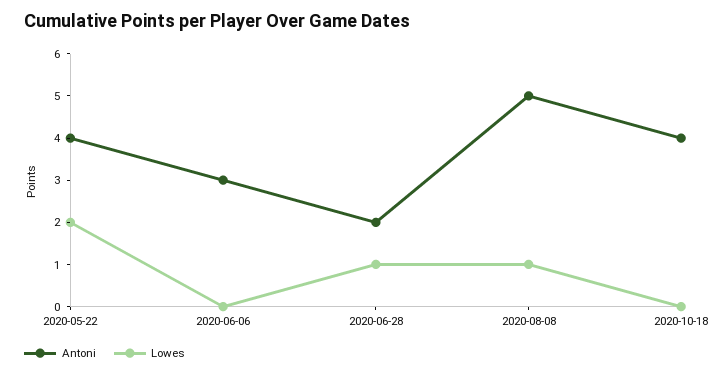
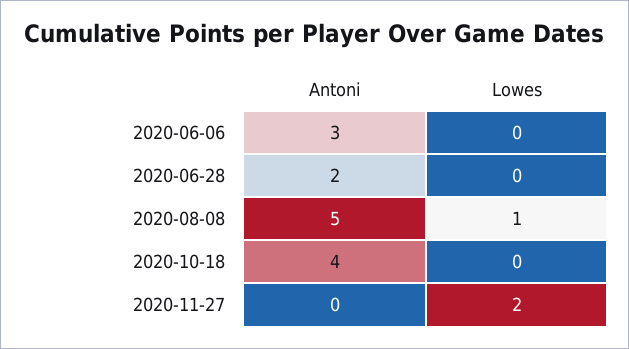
Antoni, 2020-05-22: 4 -> none
Lowes, 2020-05-22: 2 -> none
Lowes, 2020-06-28: 1 -> 0
Antoni, 2020-11-27: none -> 0
Lowes, 2020-11-27: none -> 2

